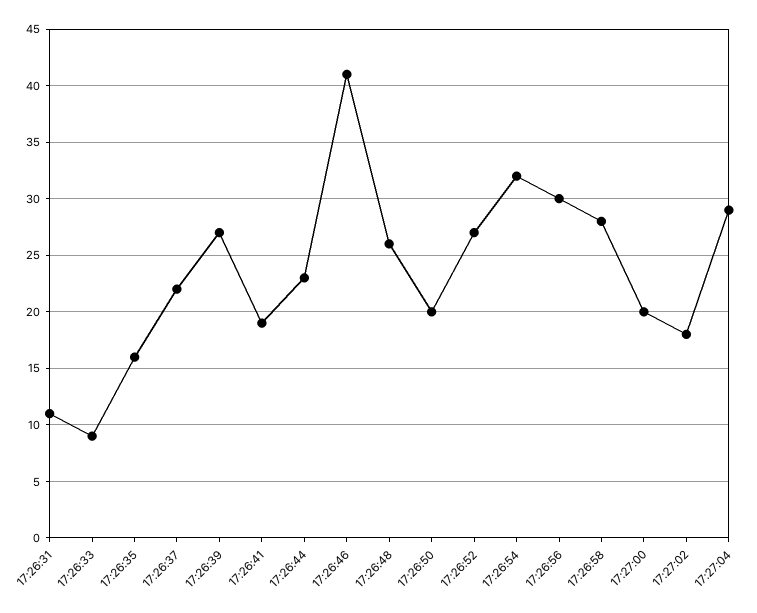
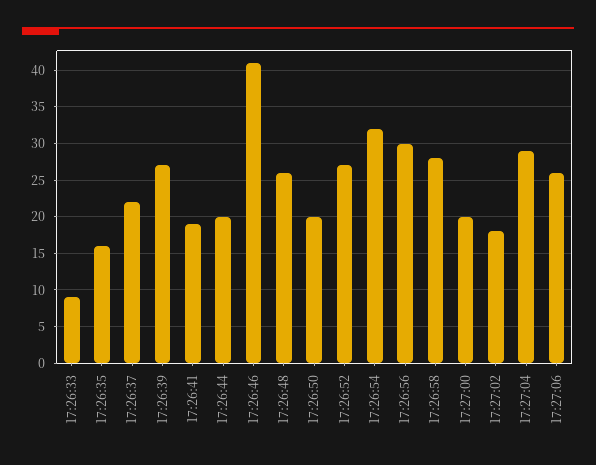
17:26:31: 11 -> none
17:26:44: 23 -> 20
17:27:06: none -> 26

